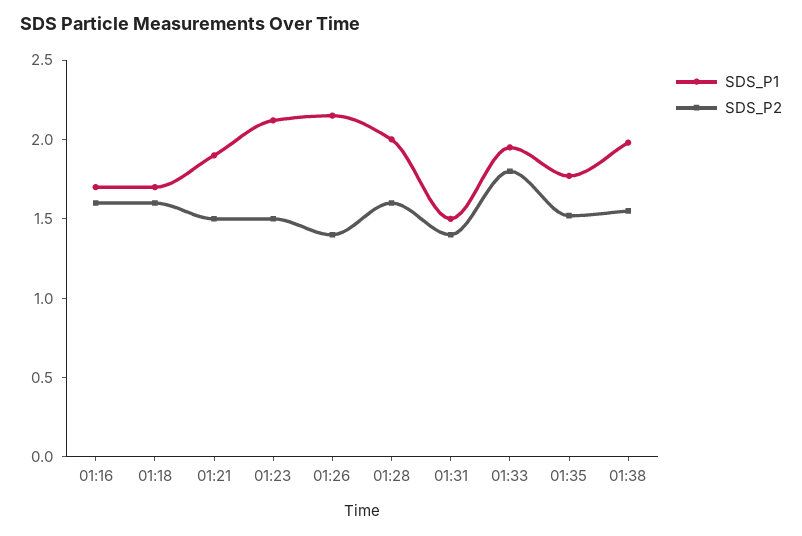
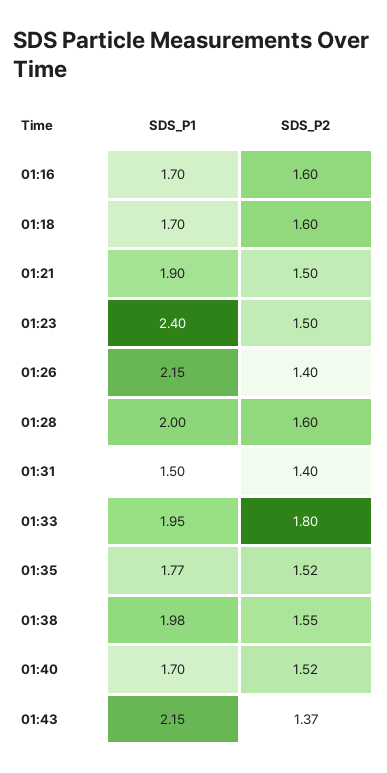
SDS_P1, 01:23: 2.1 -> 2.4
SDS_P1, 01:40: none -> 1.7
SDS_P2, 01:40: none -> 1.52
SDS_P1, 01:43: none -> 2.15
SDS_P2, 01:43: none -> 1.37

